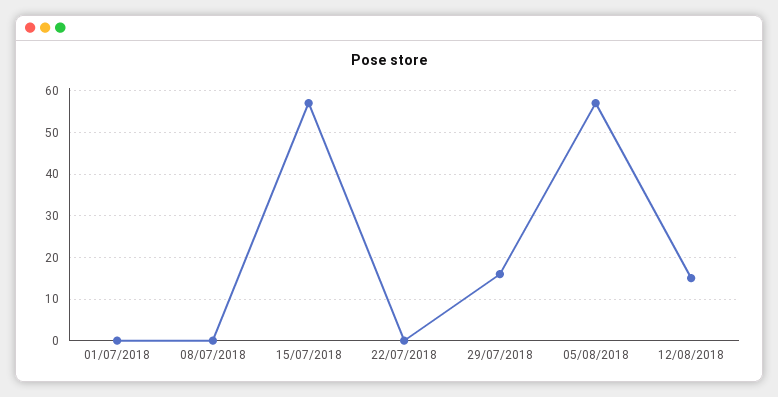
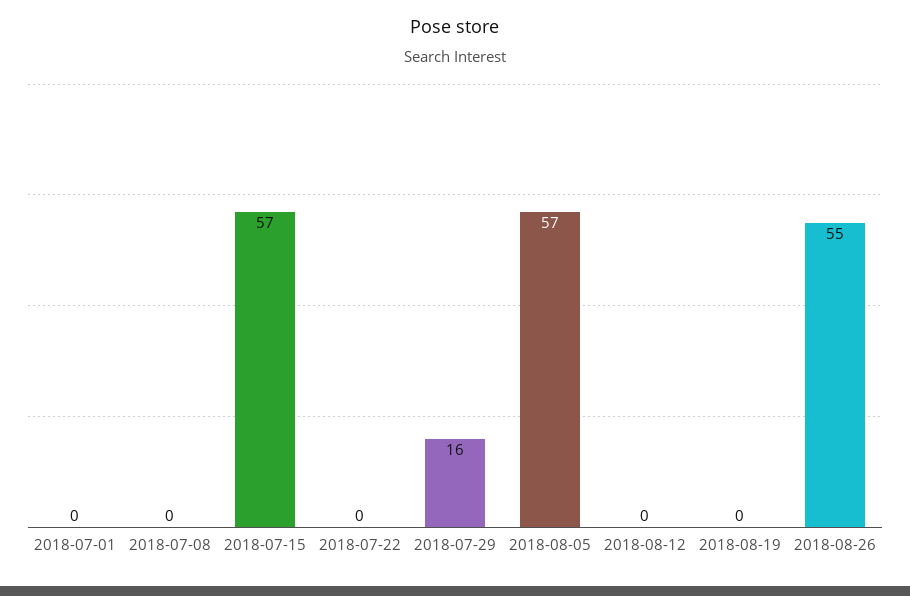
12/08/2018: 15 -> 0
2018-08-19: none -> 0
2018-08-26: none -> 55

